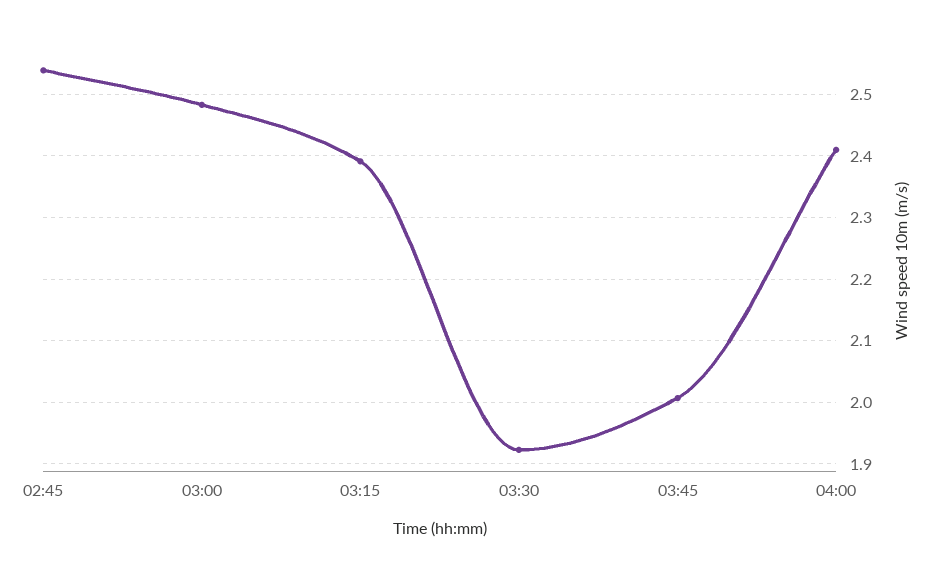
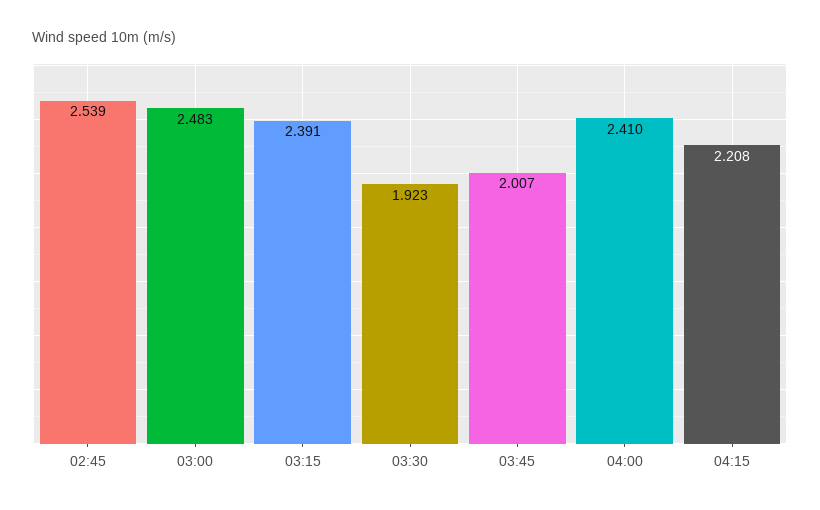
04:15: none -> 2.208

